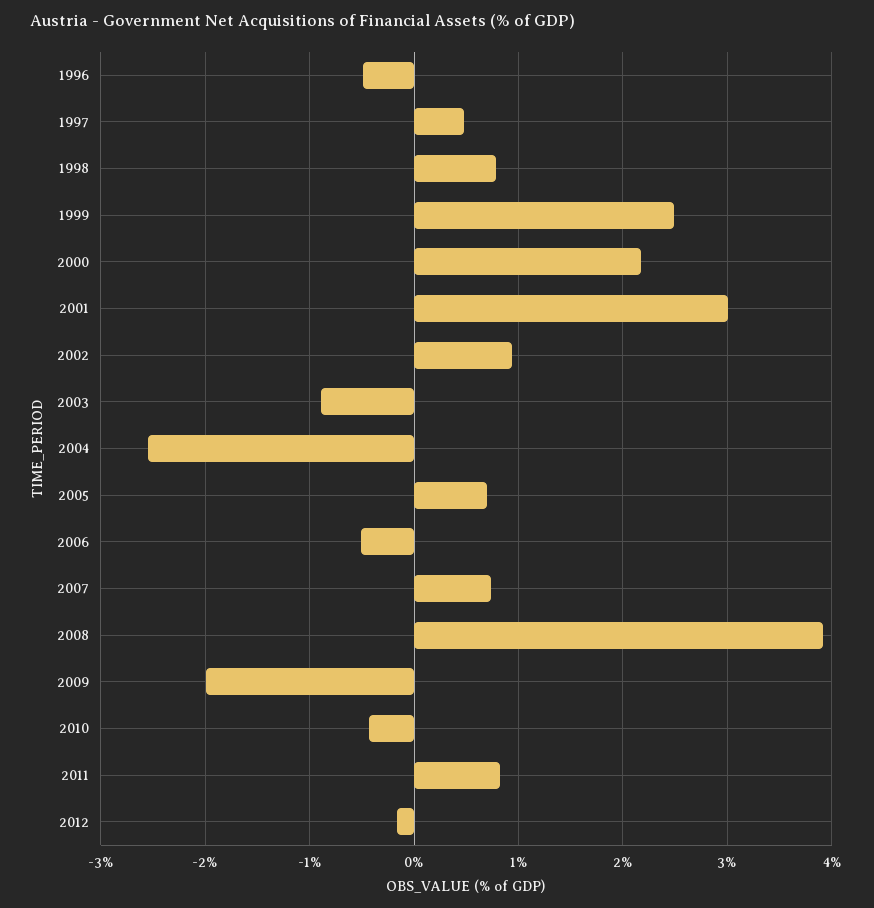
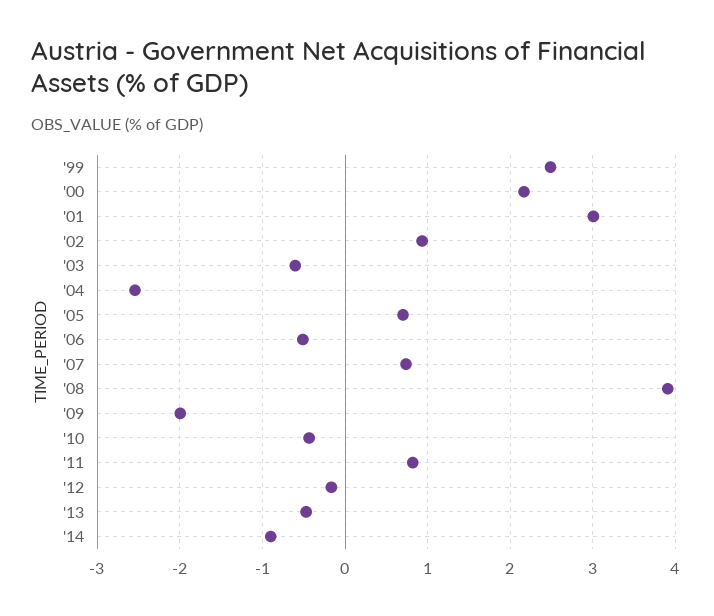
1996: -0.5 -> none
1997: 0.5 -> none
1998: 0.8 -> none
2003: -0.9 -> -0.6
'13: none -> -0.5
'14: none -> -0.9

